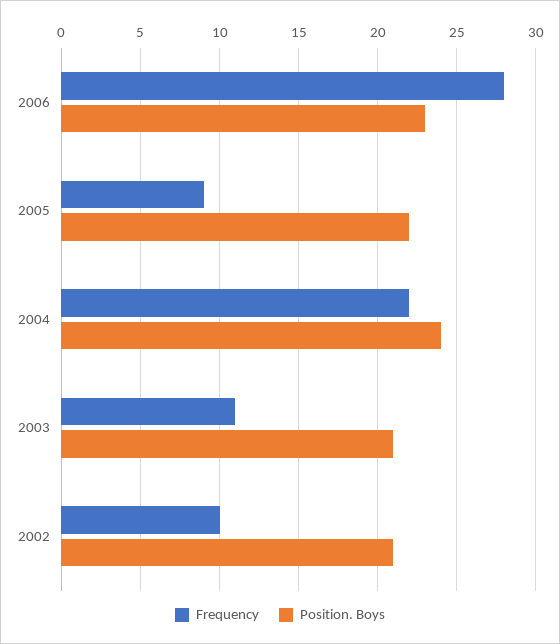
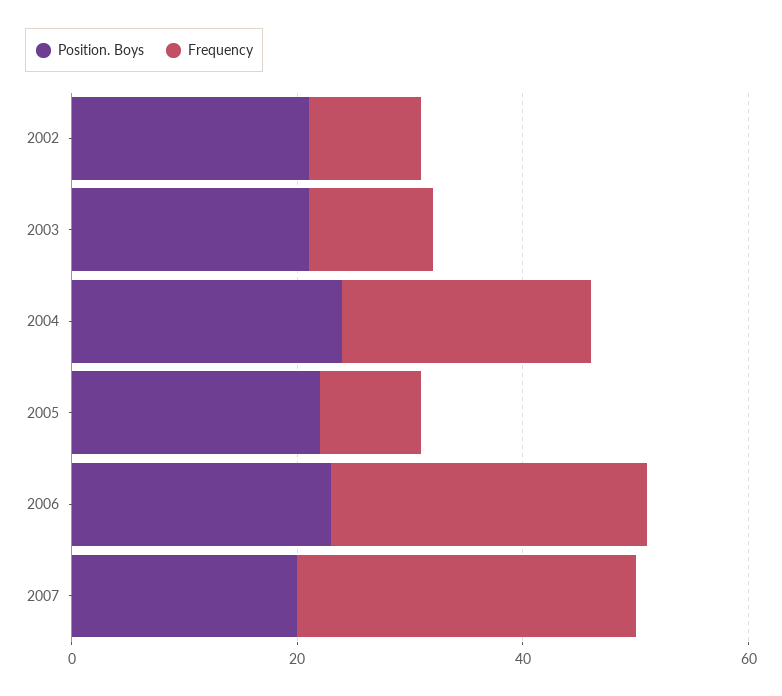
Position. Boys, 2007: none -> 20
Frequency, 2007: none -> 30

